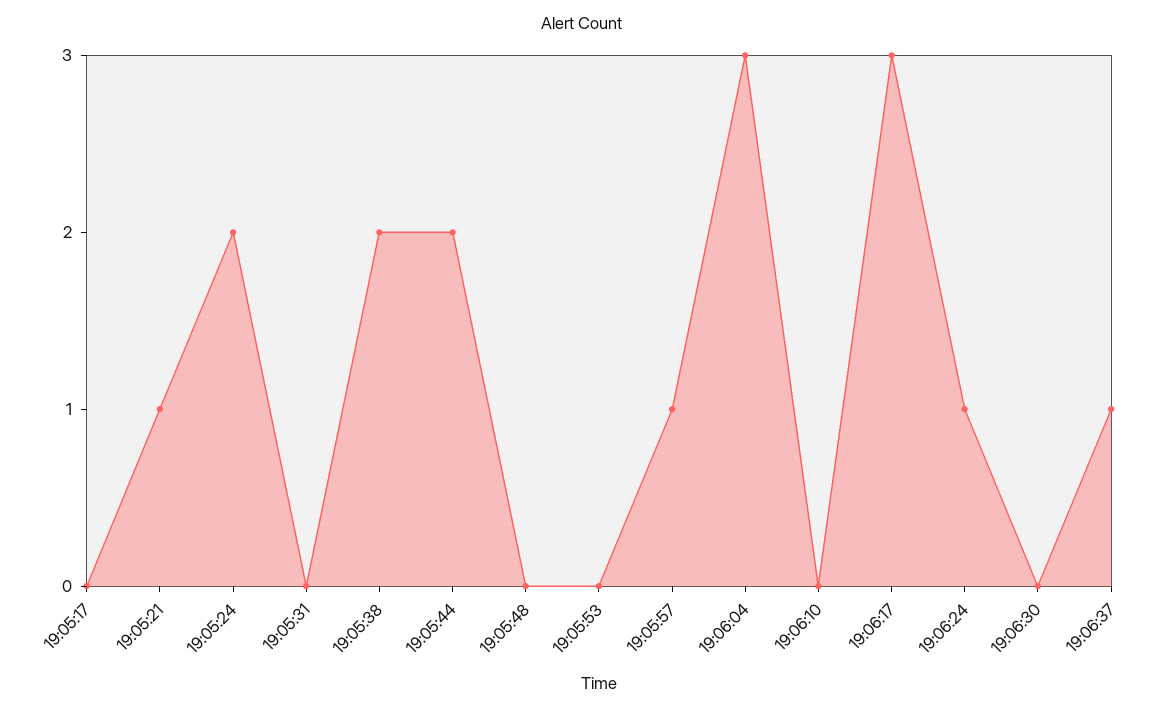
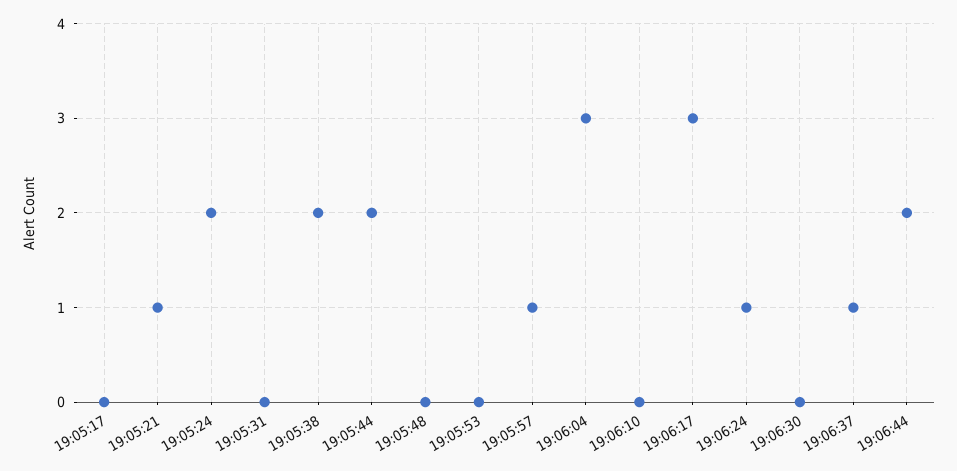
19:06:44: none -> 2

